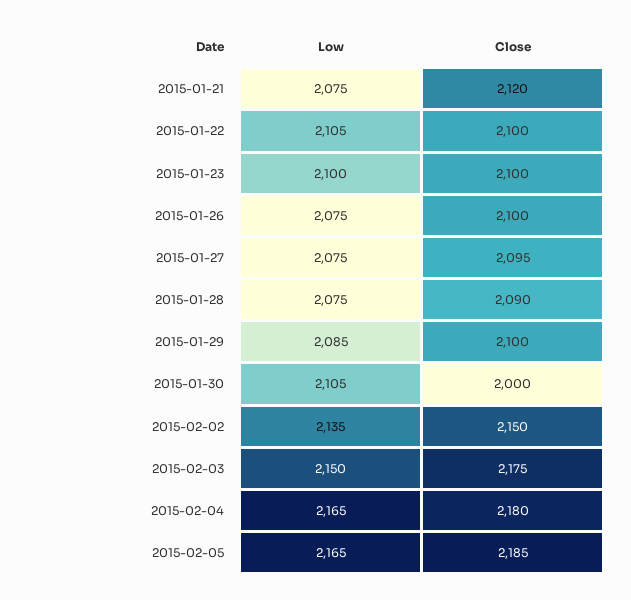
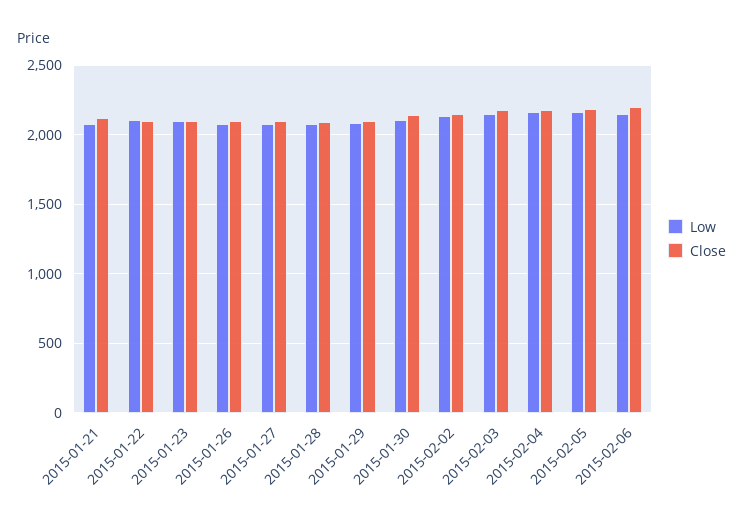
Close, 2015-01-30: 2000 -> 2150
Low, 2015-02-06: none -> 2150
Close, 2015-02-06: none -> 2200

